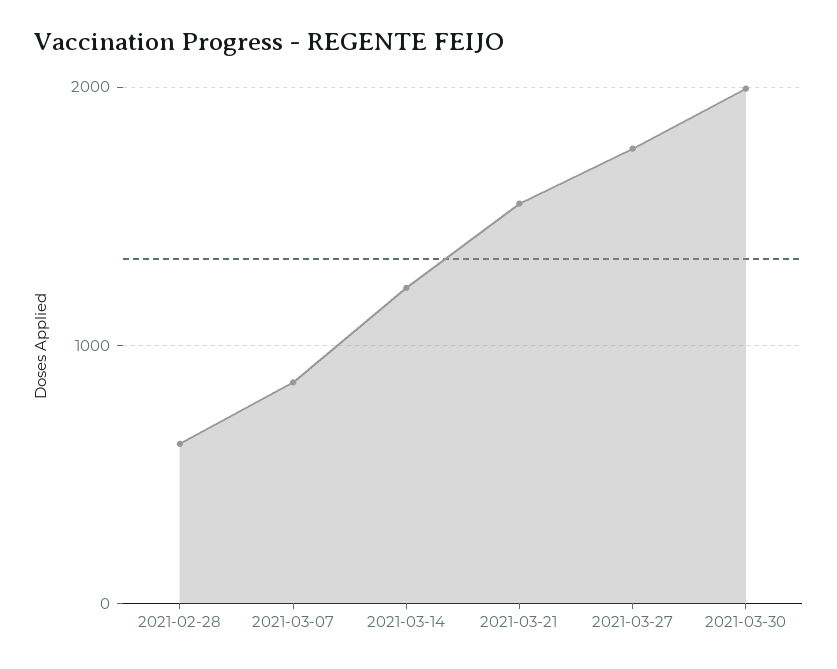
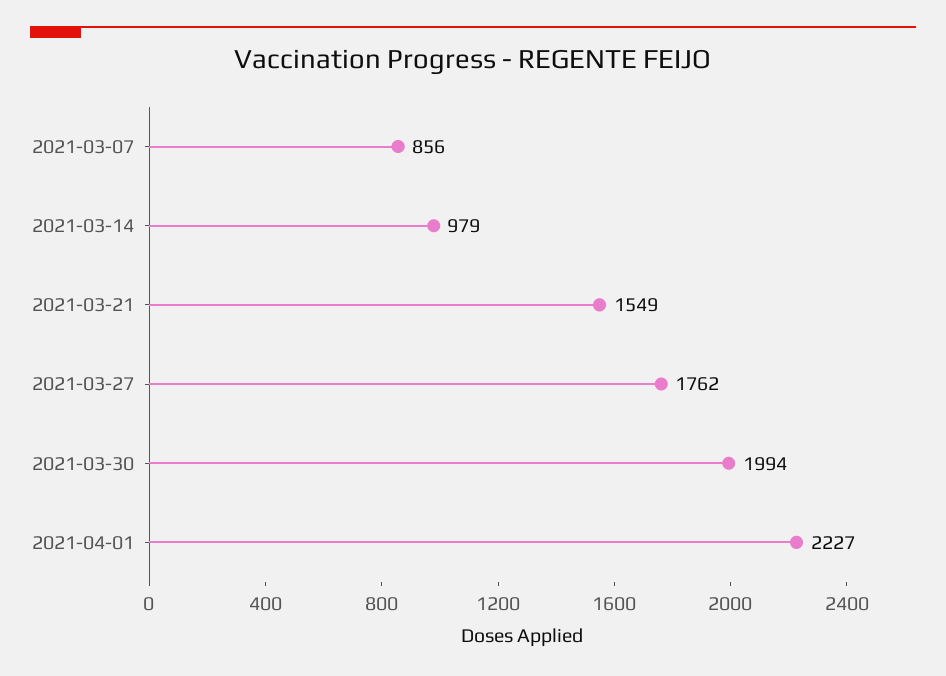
2021-02-28: 600 -> none
2021-03-14: 1200 -> 979
2021-04-01: none -> 2227

